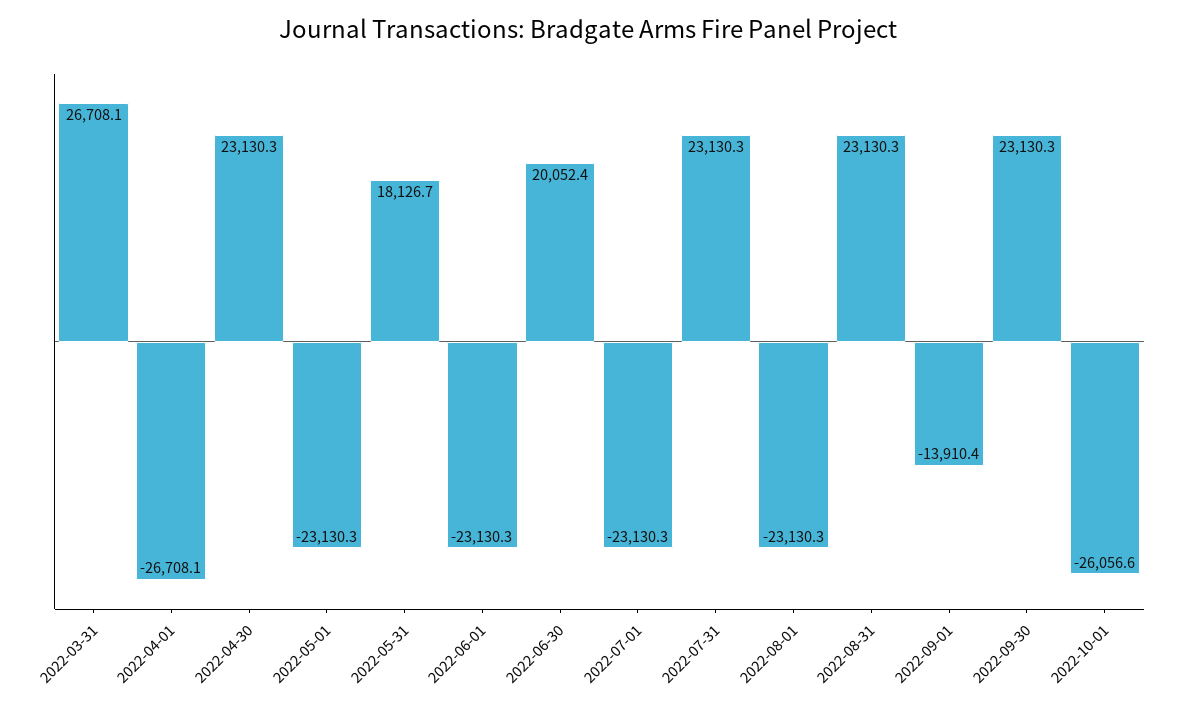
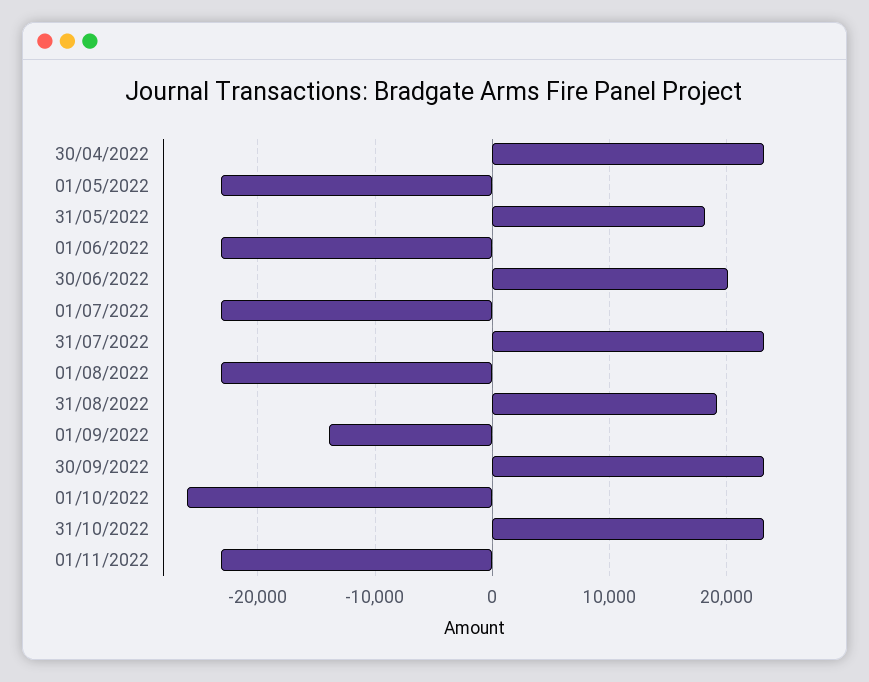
2022-03-31: 26708.1 -> none
2022-04-01: -26708.1 -> none
2022-08-31: 23130.3 -> 19000
31/10/2022: none -> 23000
01/11/2022: none -> -23000

